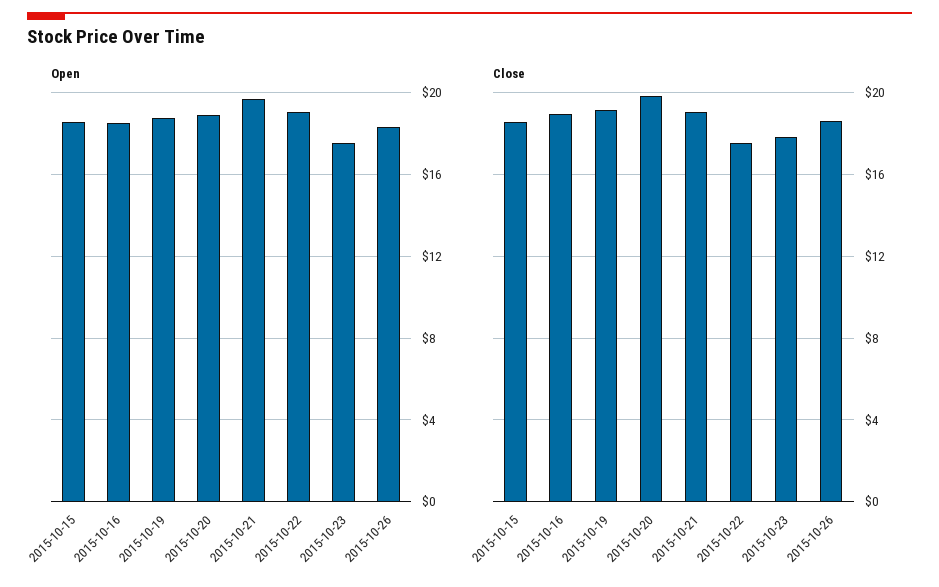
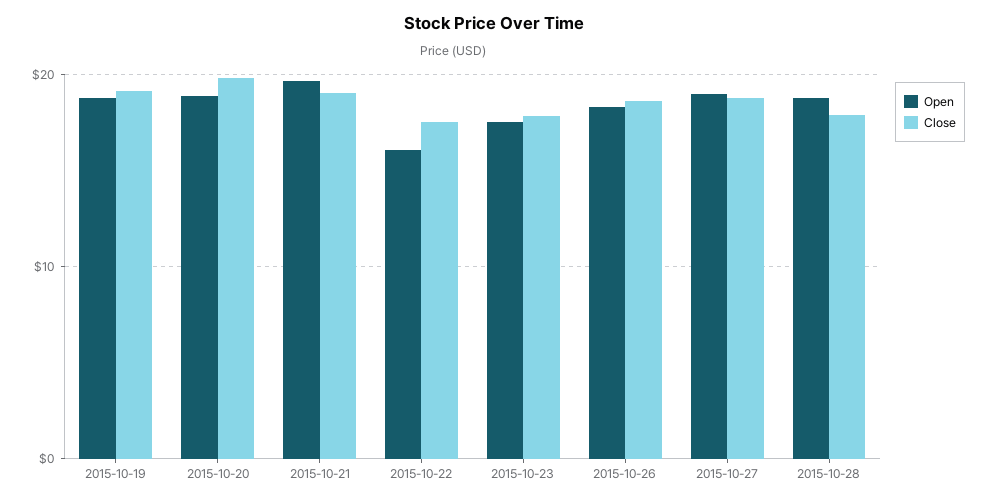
Open, 2015-10-15: 18.5 -> none
Open, 2015-10-16: 18.5 -> none
Open, 2015-10-22: 19 -> 16
Close, 2015-10-15: 18.5 -> none
Close, 2015-10-16: 19 -> none
Open, 2015-10-27: none -> 19
Close, 2015-10-27: none -> 19
Open, 2015-10-28: none -> 19
Close, 2015-10-28: none -> 18

